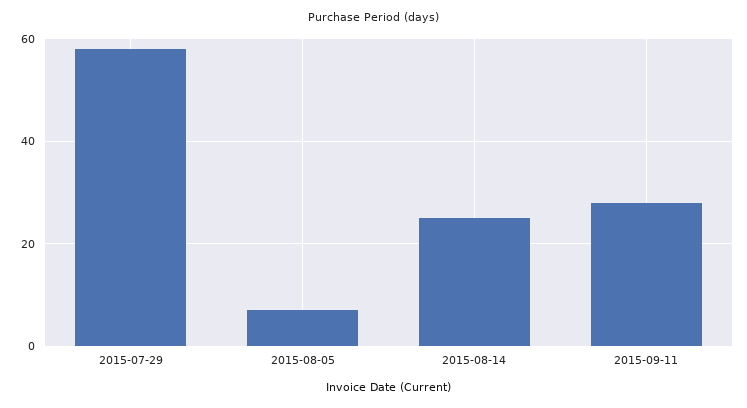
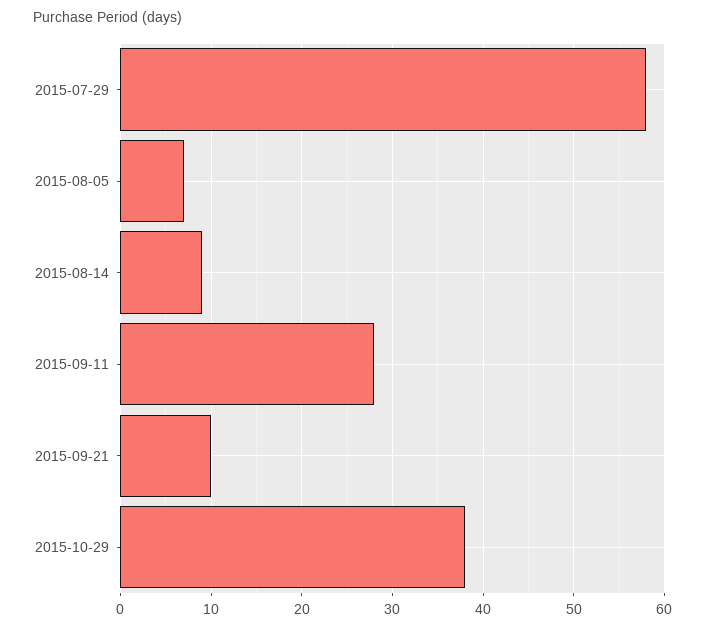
2015-08-14: 25 -> 9
2015-09-21: none -> 10
2015-10-29: none -> 38

